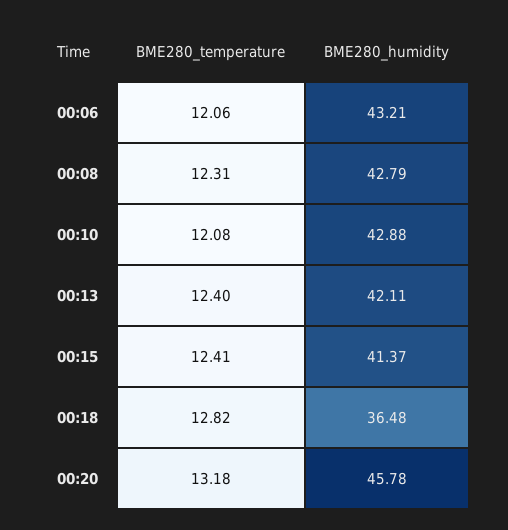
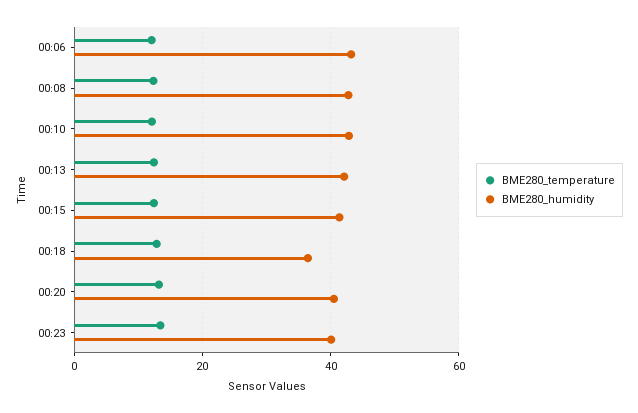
BME280_humidity, 00:20: 45.78 -> 40
BME280_temperature, 00:23: none -> 14
BME280_humidity, 00:23: none -> 40

